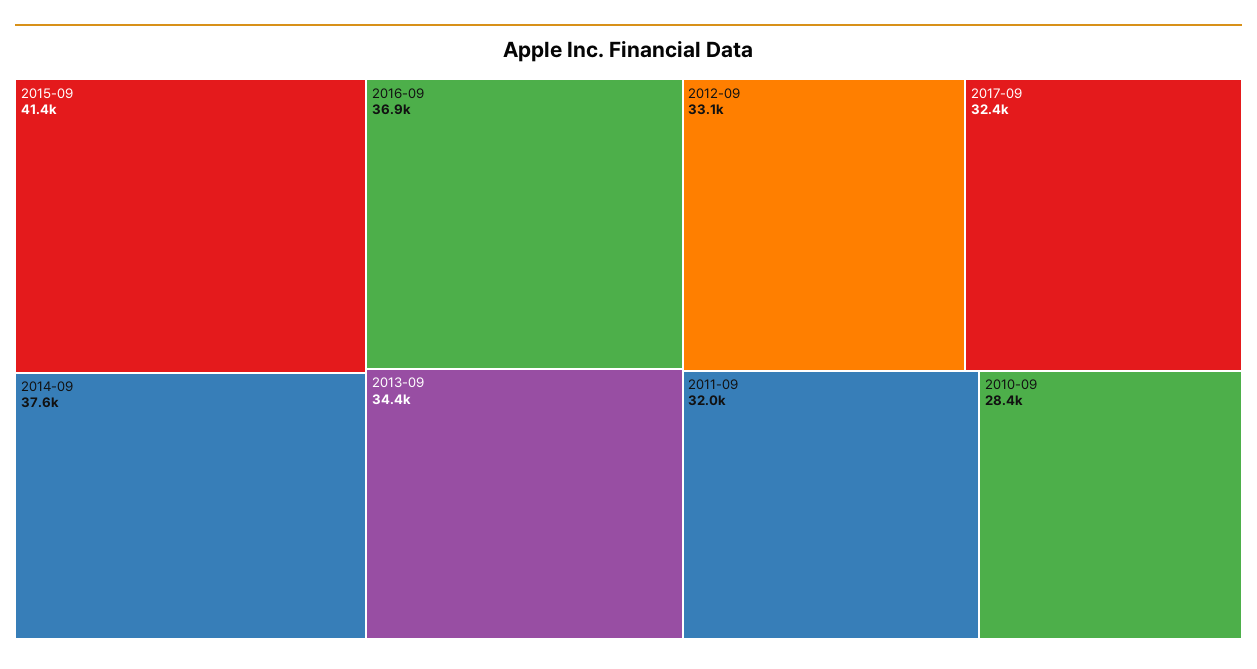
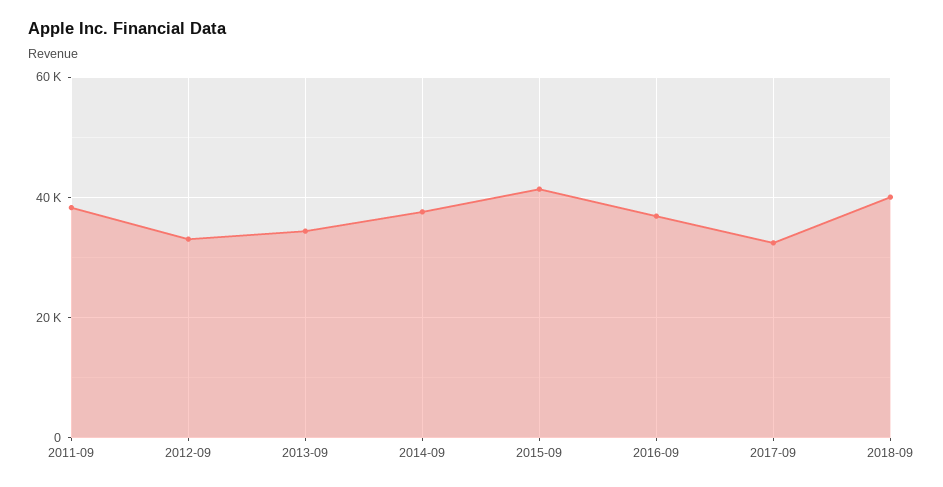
2011-09: 32000 -> 38000
2010-09: 28400 -> none
2018-09: none -> 40000

